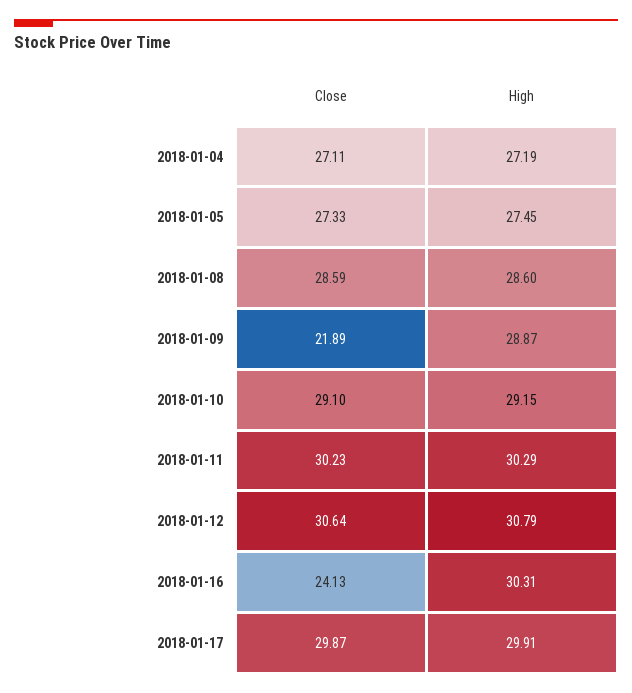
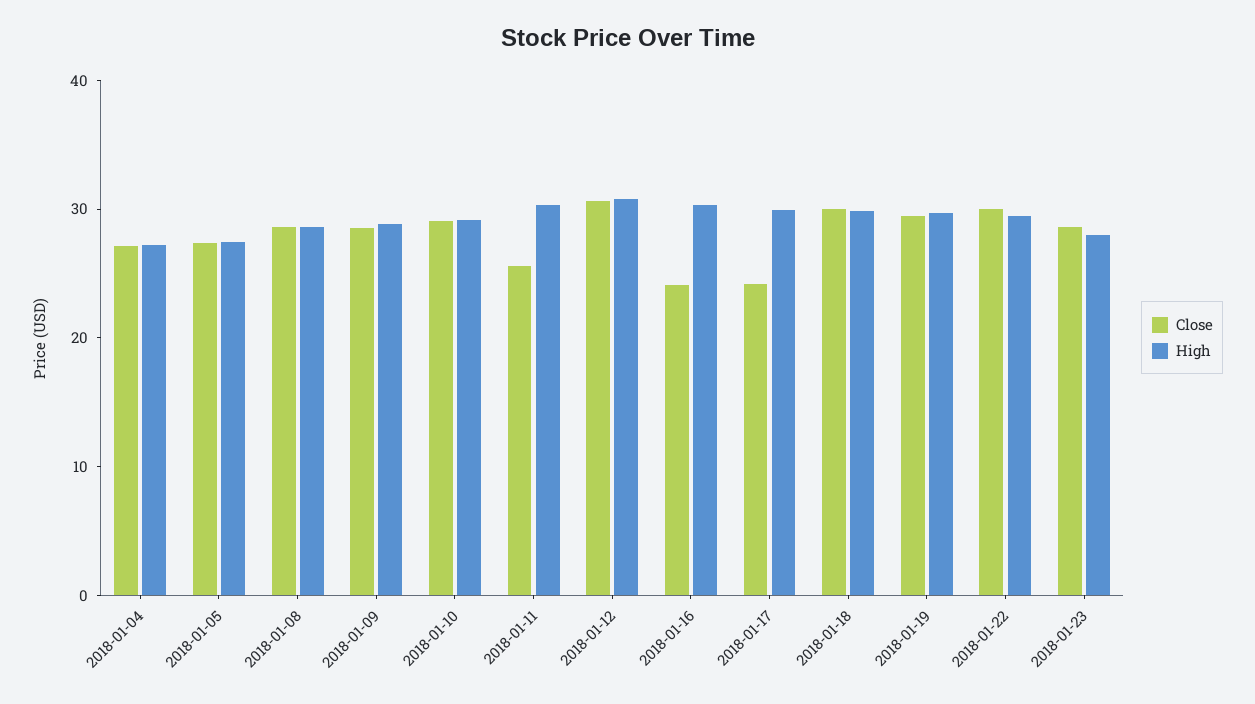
Close, 2018-01-09: 21.89 -> 28
Close, 2018-01-11: 30.23 -> 26
Close, 2018-01-17: 29.87 -> 24
Close, 2018-01-18: none -> 30
High, 2018-01-18: none -> 30
Close, 2018-01-19: none -> 30
High, 2018-01-19: none -> 30
Close, 2018-01-22: none -> 30
High, 2018-01-22: none -> 30
Close, 2018-01-23: none -> 28
High, 2018-01-23: none -> 28

